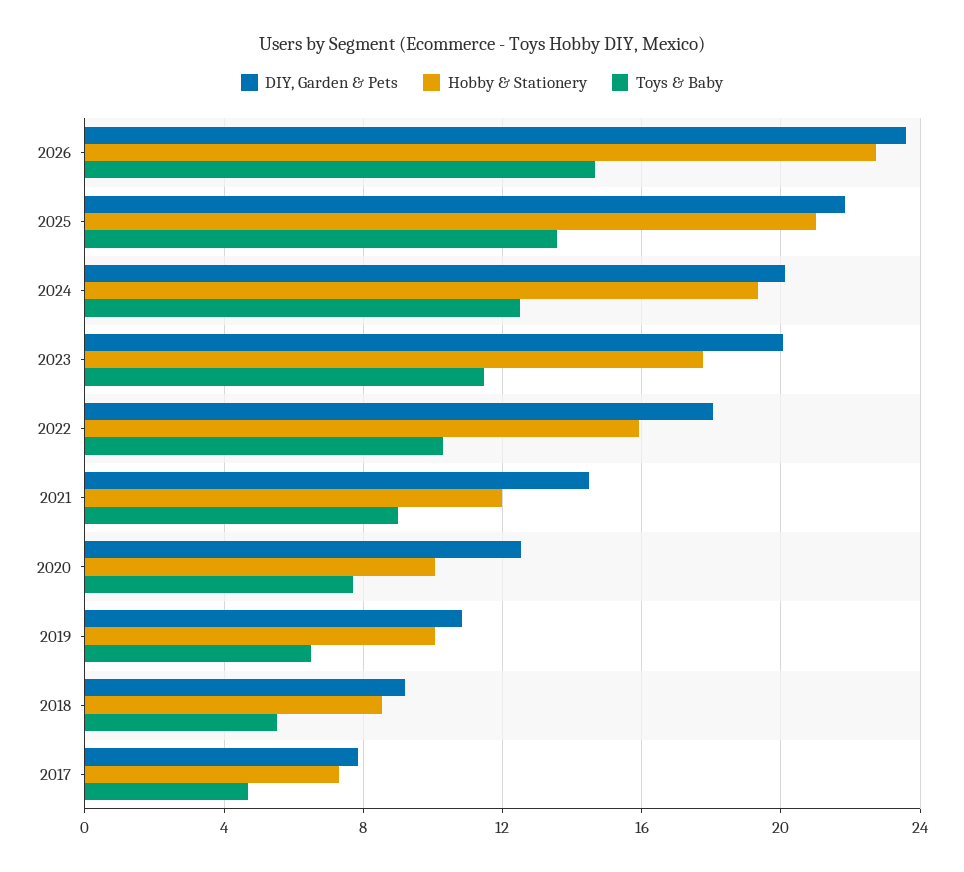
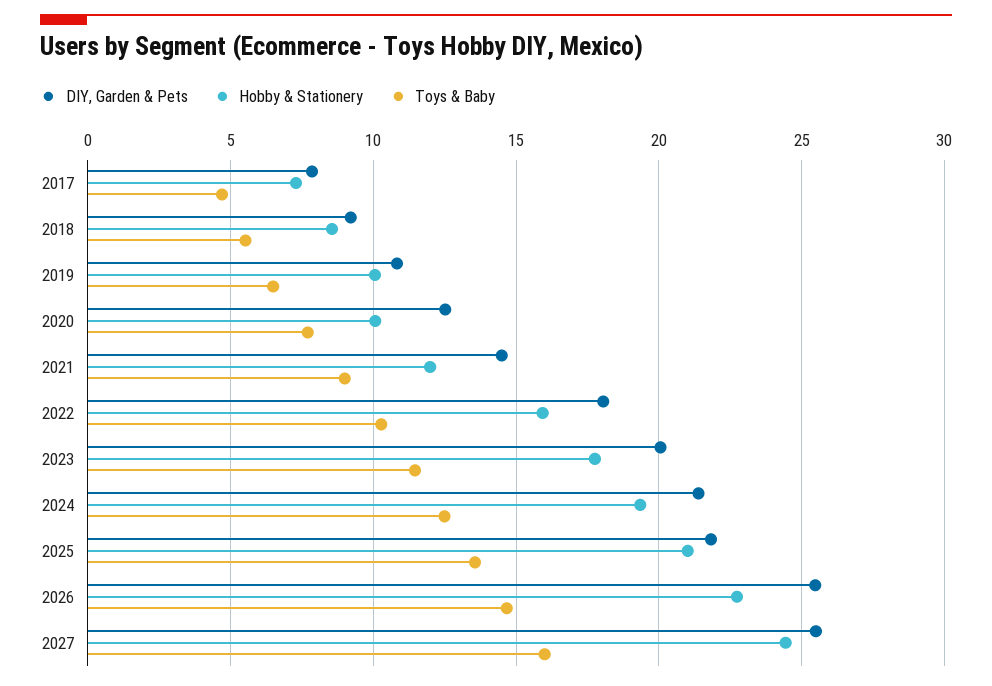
DIY, Garden & Pets, 2026: 23.5 -> 25.5
DIY, Garden & Pets, 2024: 20 -> 21.5
DIY, Garden & Pets, 2027: none -> 25.5
Hobby & Stationery, 2027: none -> 24.5
Toys & Baby, 2027: none -> 16

